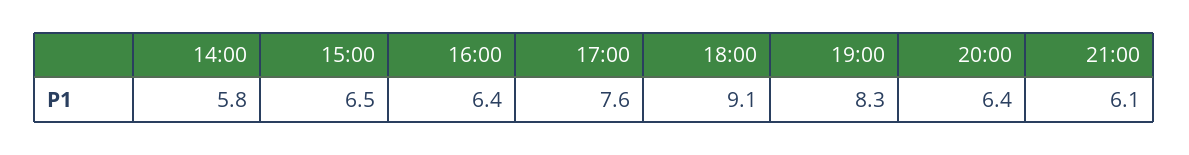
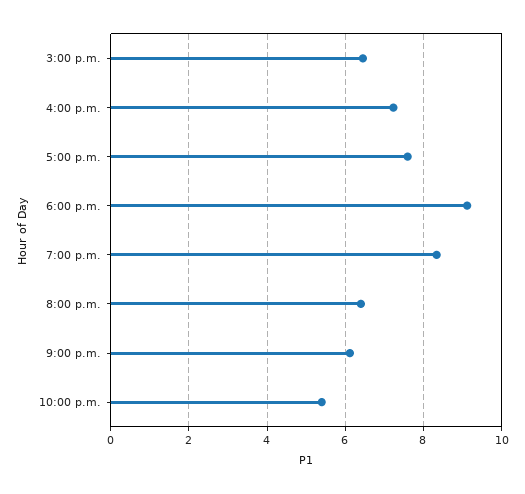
14:00: 5.8 -> none
16:00: 6.4 -> 7.2
10:00 p.m.: none -> 5.4

